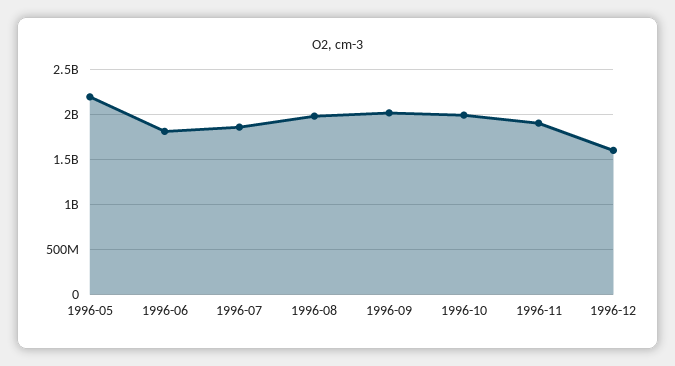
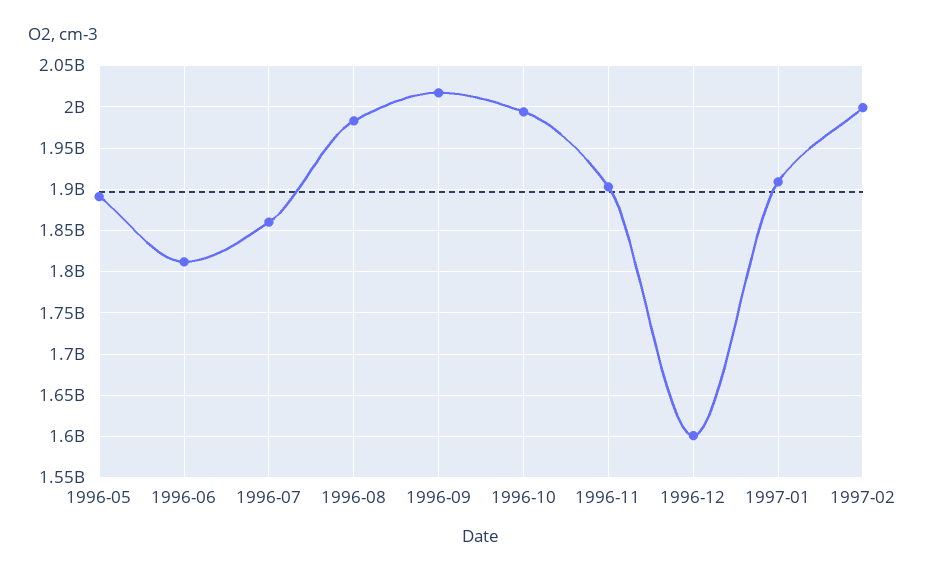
1996-05: 2200000000 -> 1890000000
1997-01: none -> 1910000000
1997-02: none -> 2000000000

